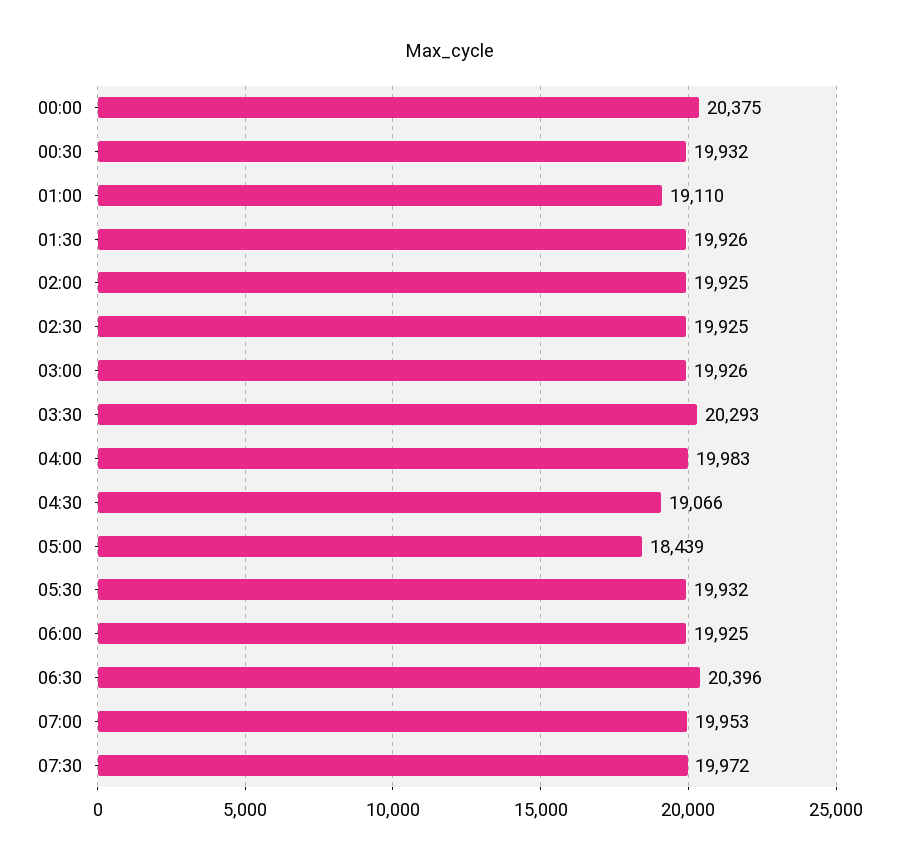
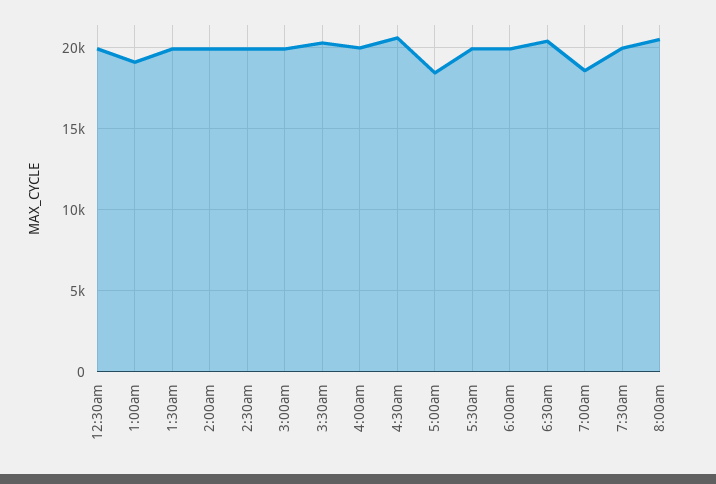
00:00: 20375 -> none
04:30: 19066 -> 20500
07:00: 19953 -> 18500
8:00am: none -> 20500

